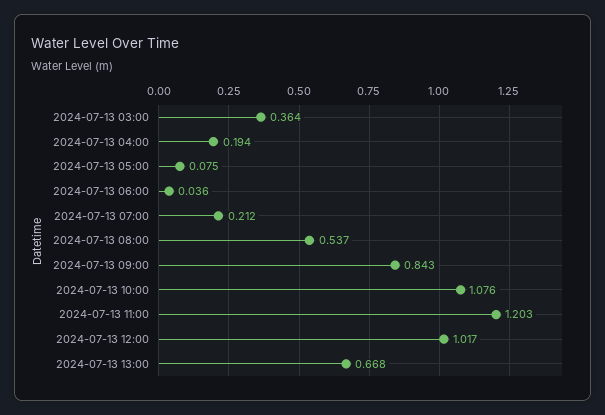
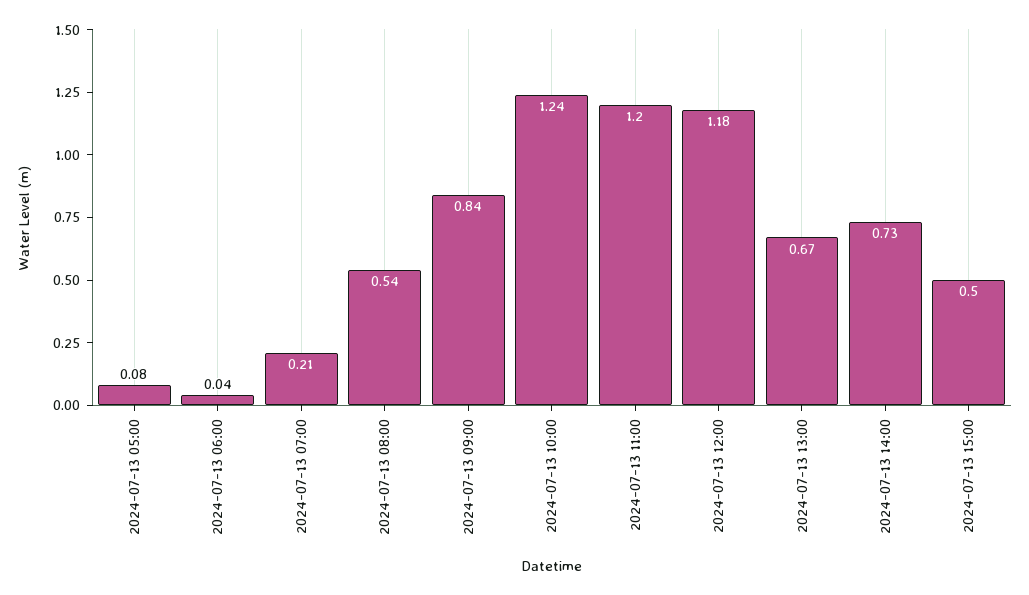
2024-07-13 03:00: 0.364 -> none
2024-07-13 04:00: 0.194 -> none
2024-07-13 10:00: 1.076 -> 1.24
2024-07-13 12:00: 1.017 -> 1.18
2024-07-13 14:00: none -> 0.73
2024-07-13 15:00: none -> 0.5

